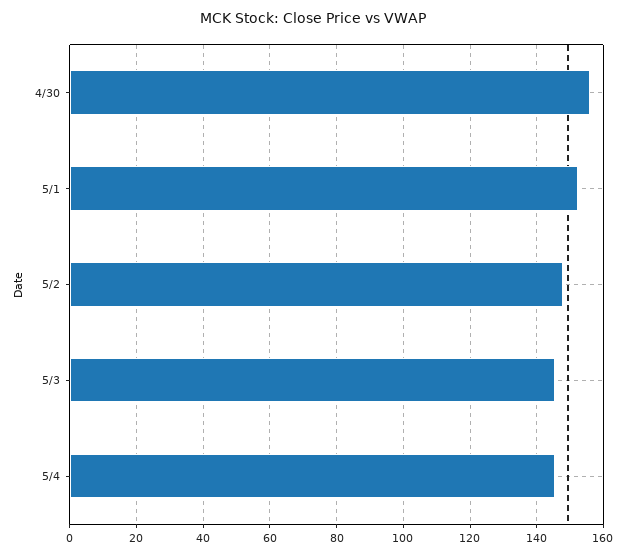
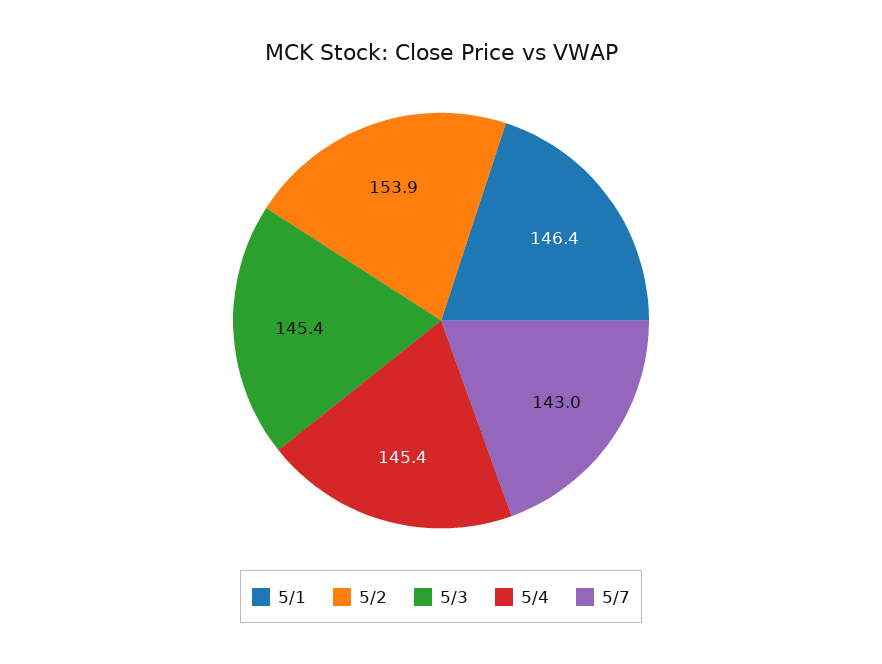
4/30: 156 -> none
5/1: 152 -> 146.4
5/2: 148 -> 153.9
5/7: none -> 143

